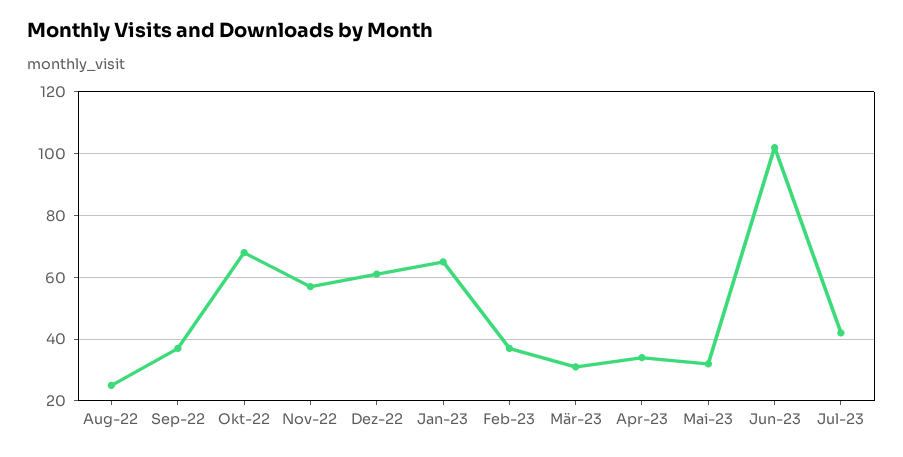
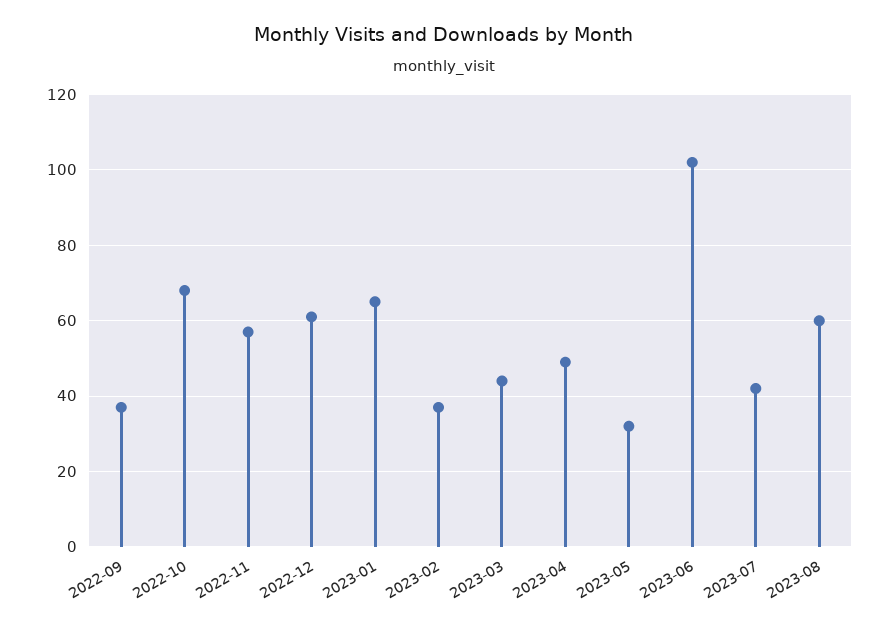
Aug-22: 25 -> none
Mär-23: 30 -> 45
Apr-23: 35 -> 50
2023-08: none -> 60

